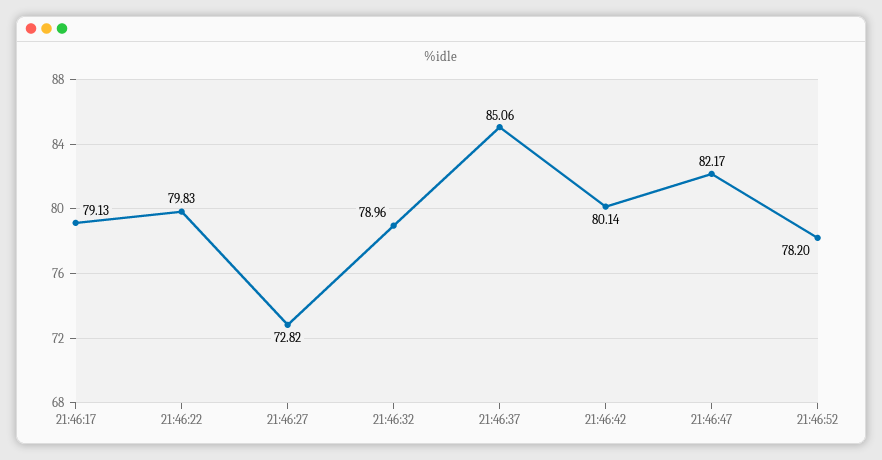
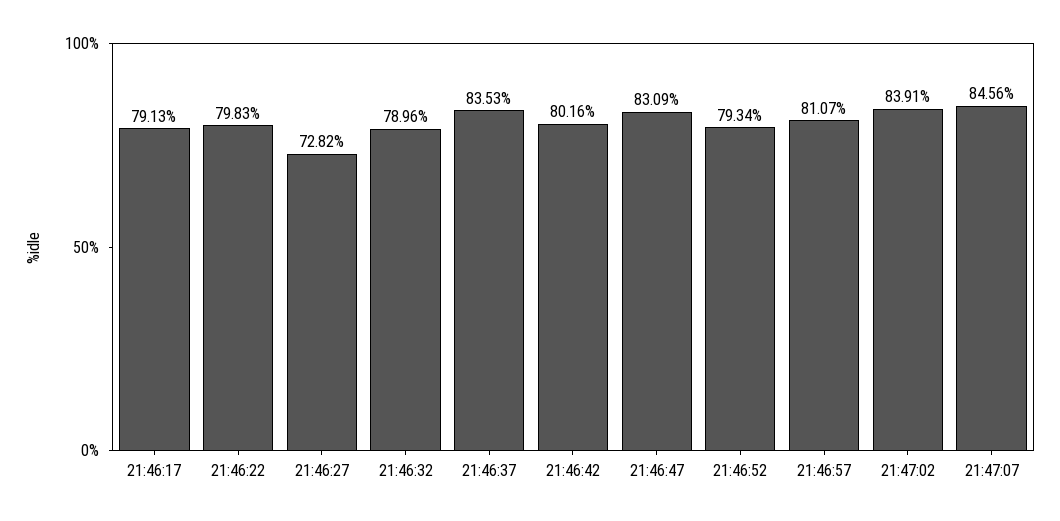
21:46:37: 85.06 -> 83.53
21:46:42: 80.14 -> 80.16
21:46:47: 82.17 -> 83.09
21:46:52: 78.2 -> 79.34
21:46:57: none -> 81.07
21:47:02: none -> 83.91
21:47:07: none -> 84.56

